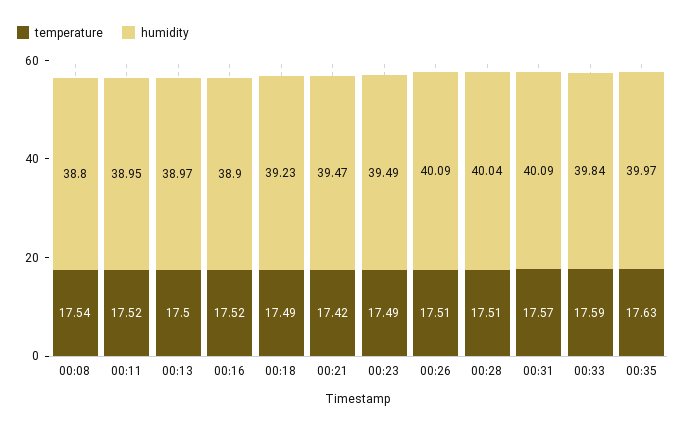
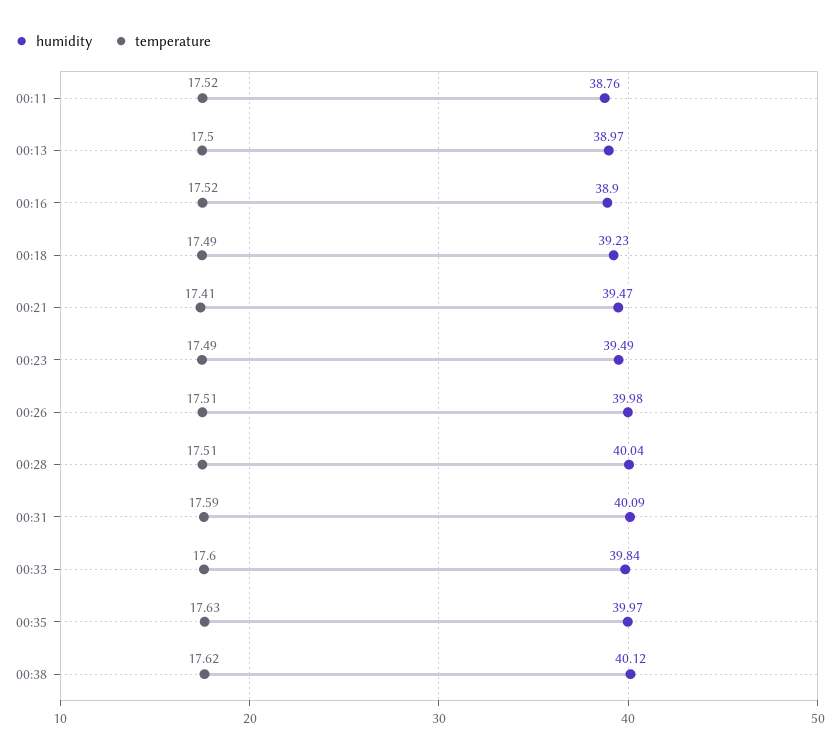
temperature, 00:08: 17.54 -> none
humidity, 00:08: 38.8 -> none
humidity, 00:11: 38.95 -> 38.76
temperature, 00:21: 17.42 -> 17.41
humidity, 00:26: 40.09 -> 39.98
temperature, 00:31: 17.57 -> 17.59
temperature, 00:33: 17.59 -> 17.6
humidity, 00:38: none -> 40.12
temperature, 00:38: none -> 17.62

